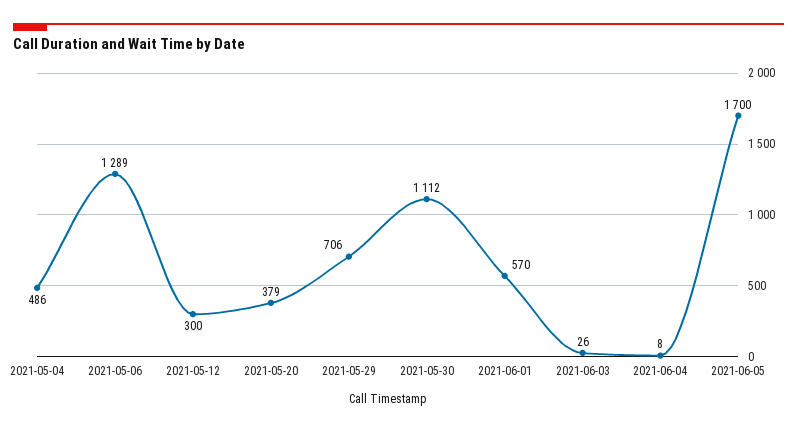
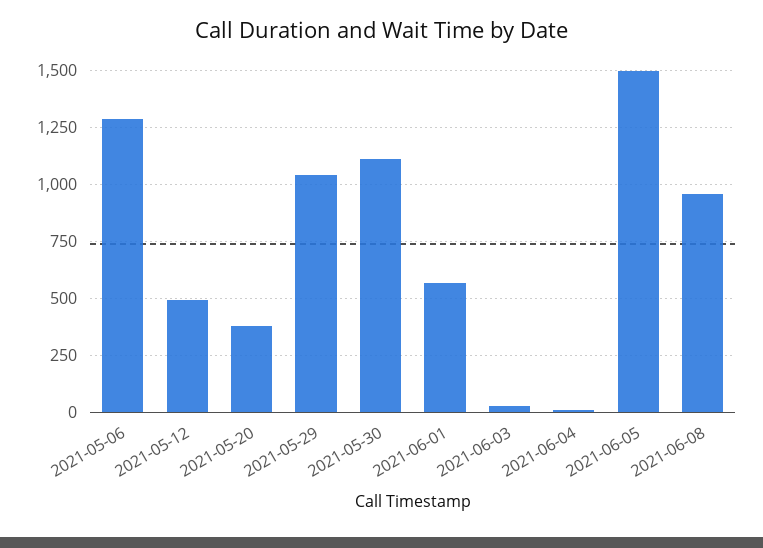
2021-05-04: 486 -> none
2021-05-12: 300 -> 500
2021-05-29: 706 -> 1050
2021-06-05: 1700 -> 1500
2021-06-08: none -> 950

